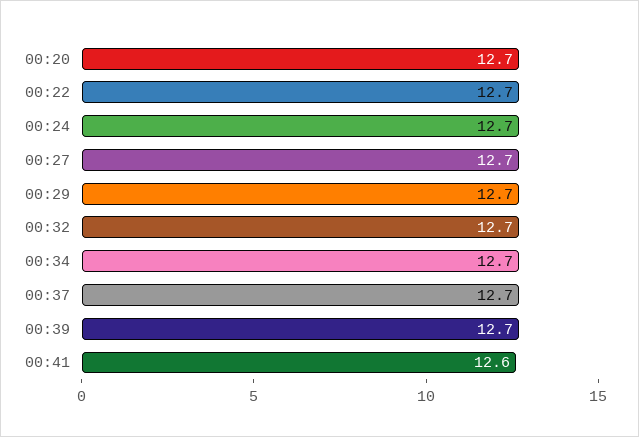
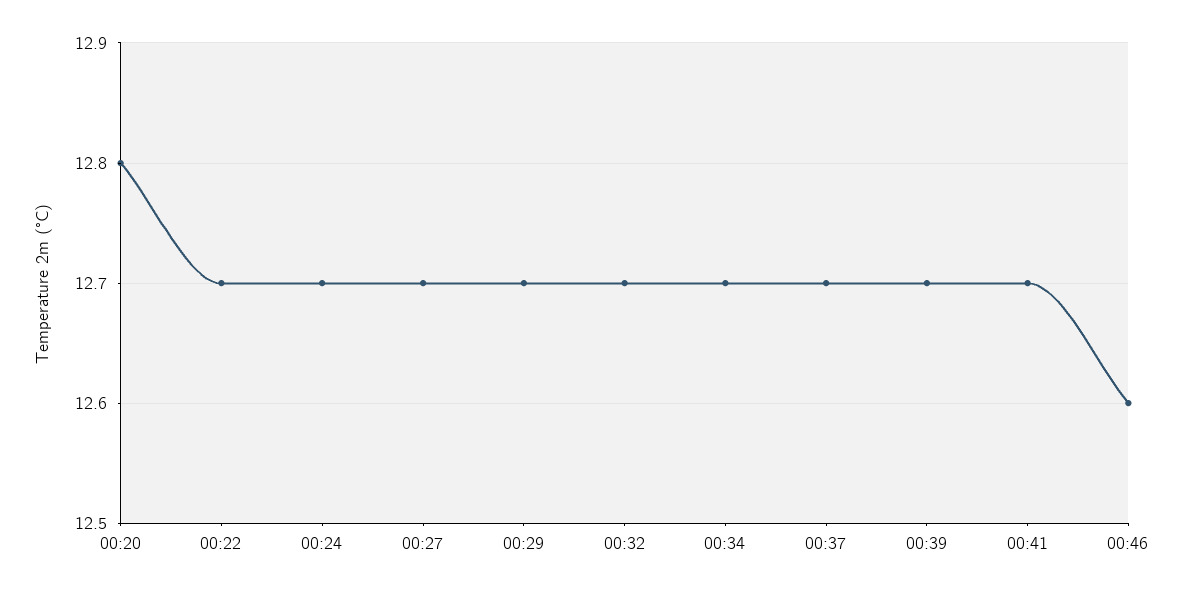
00:20: 12.7 -> 12.8
00:41: 12.6 -> 12.7
00:46: none -> 12.6

